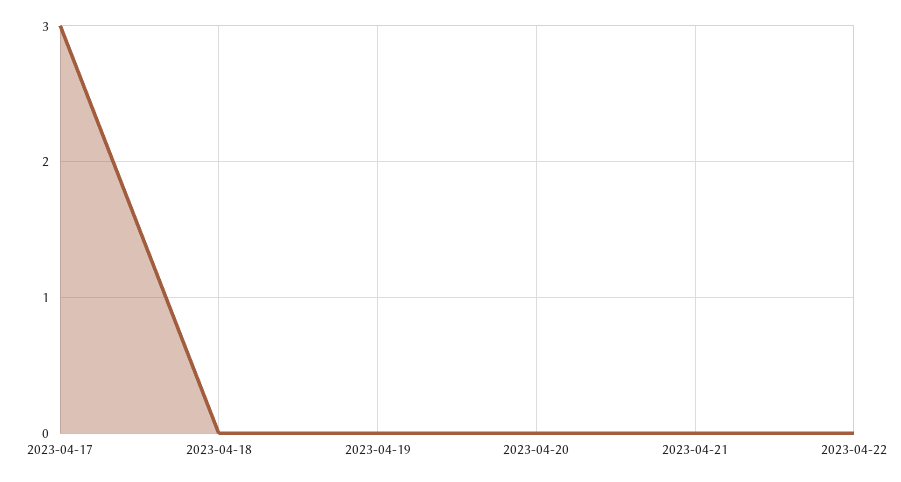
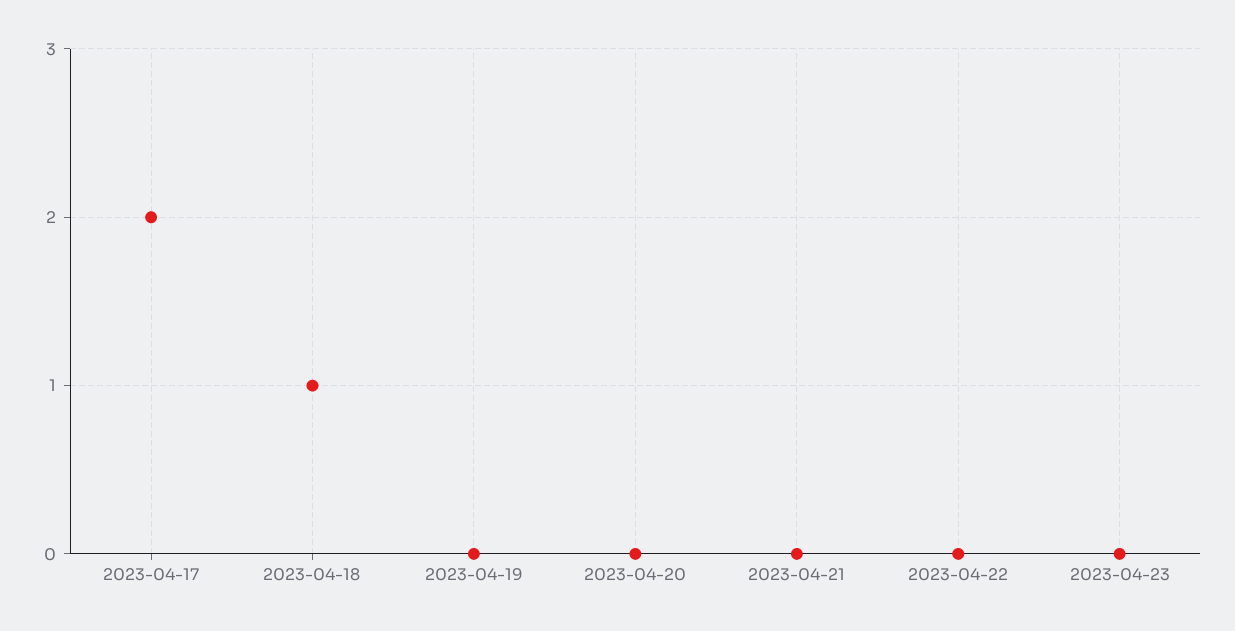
2023-04-17: 3 -> 2
2023-04-18: 0 -> 1
2023-04-23: none -> 0

